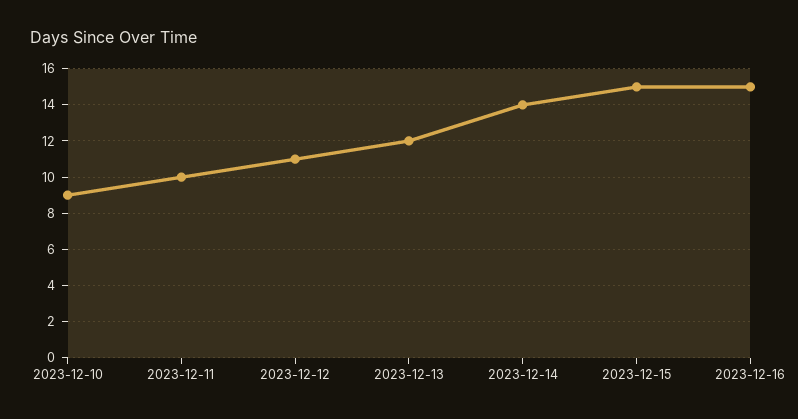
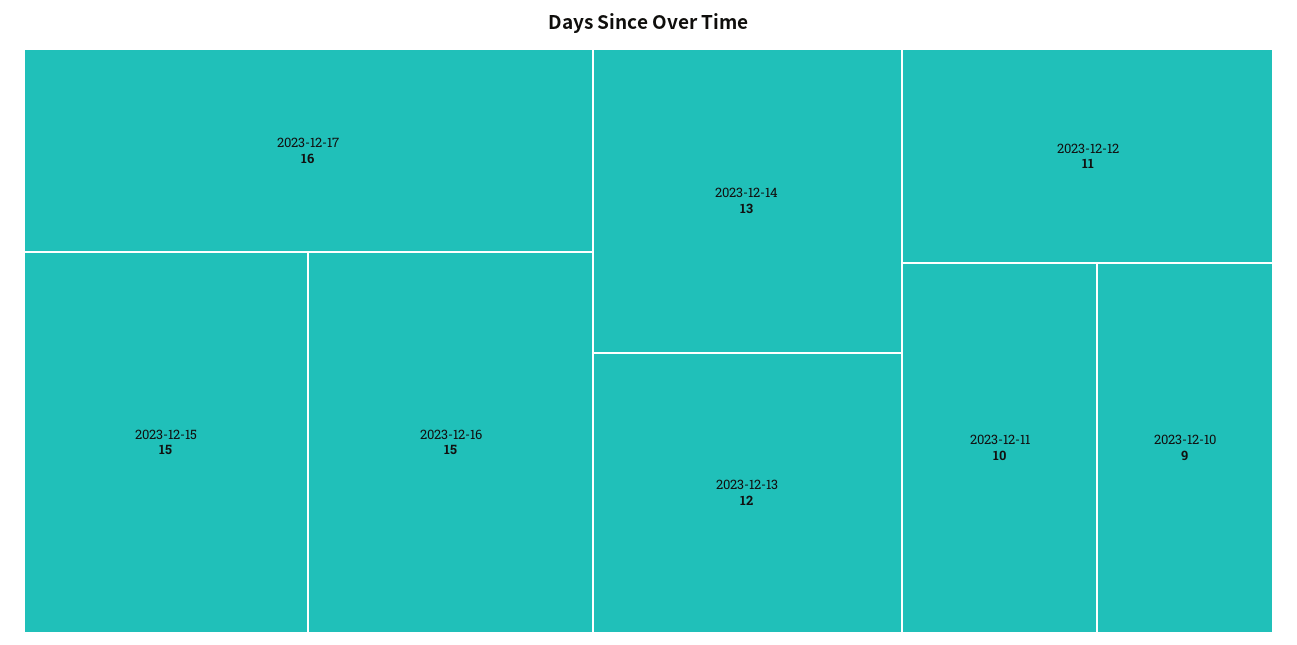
2023-12-14: 14 -> 13
2023-12-17: none -> 16

